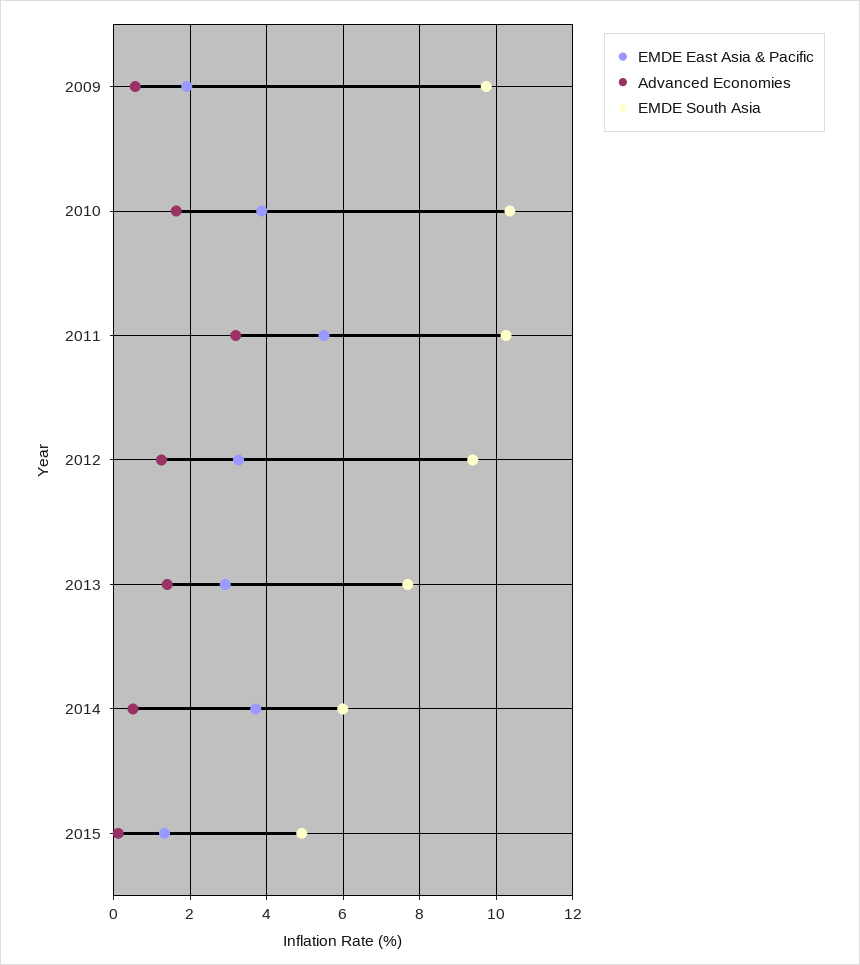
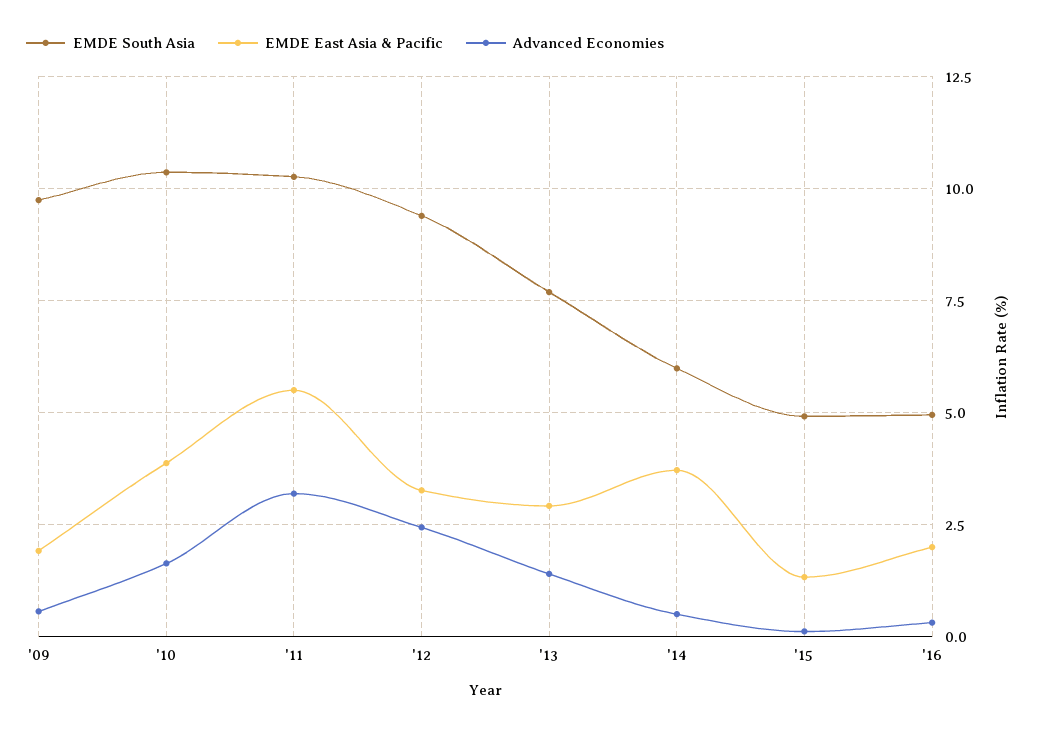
Advanced Economies, 2012: 1.2 -> 2.5
EMDE South Asia, '16: none -> 5
EMDE East Asia & Pacific, '16: none -> 2
Advanced Economies, '16: none -> 0.25

